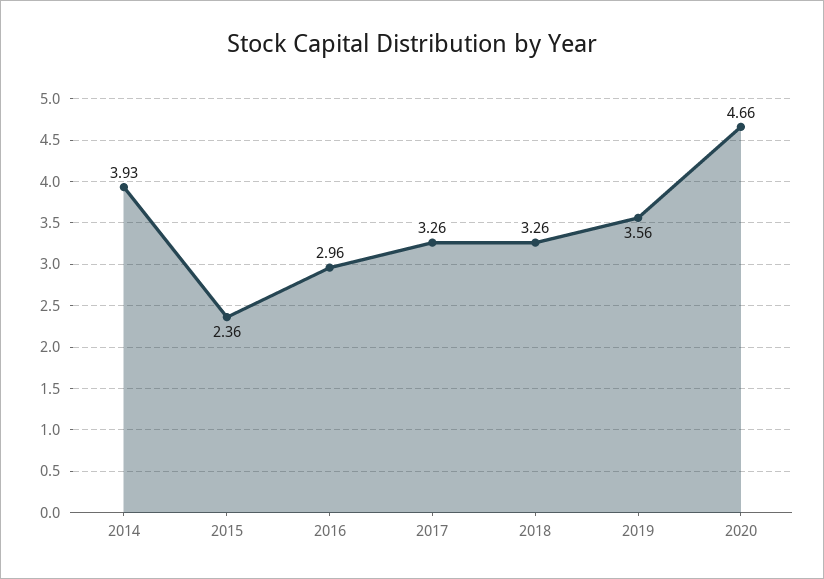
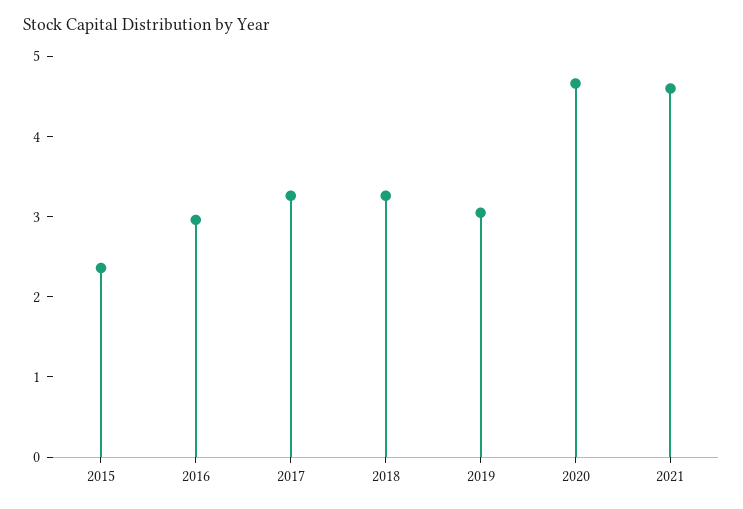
2014: 3.93 -> none
2019: 3.56 -> 3
2021: none -> 4.6

